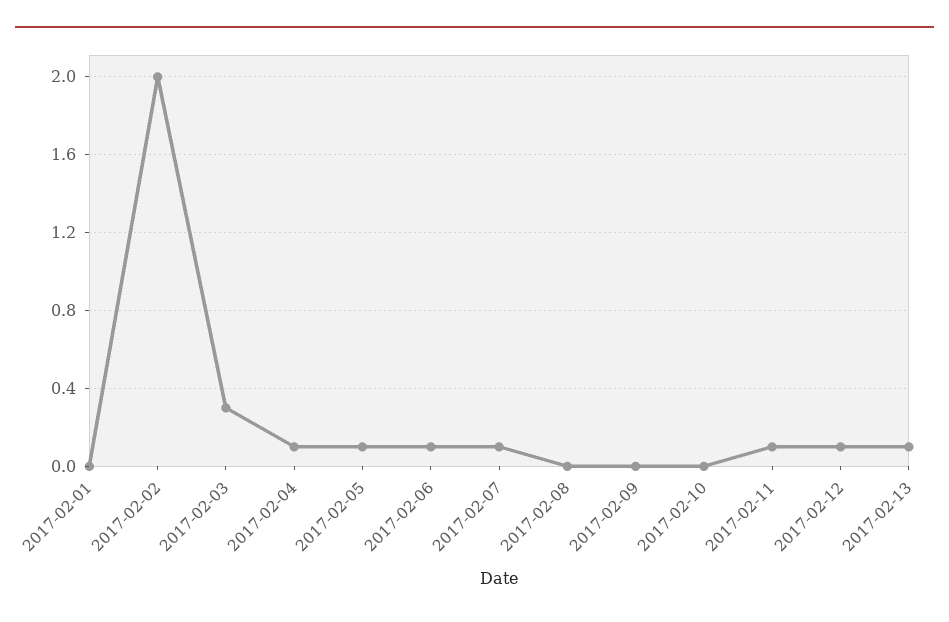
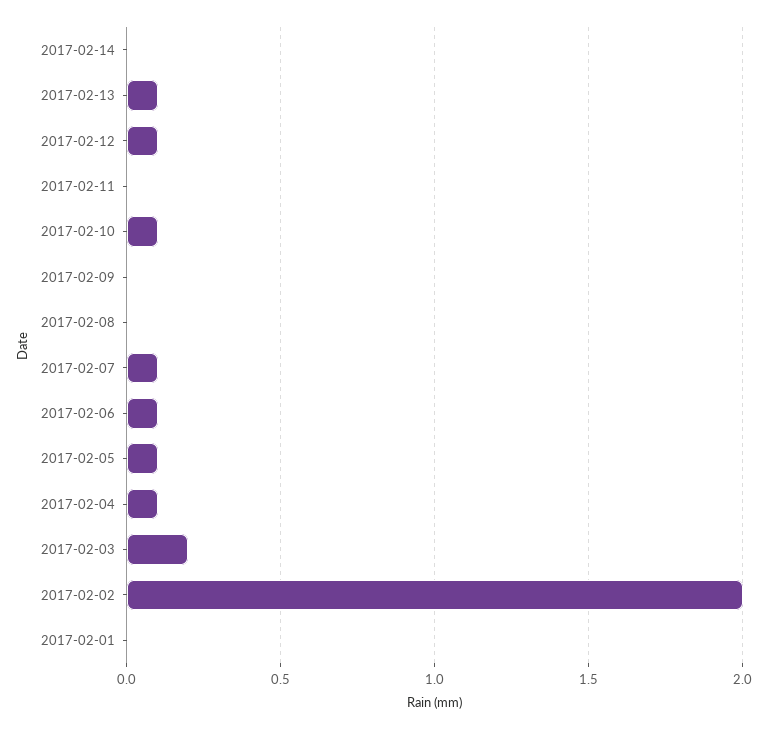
2017-02-03: 0.3 -> 0.2
2017-02-10: 0 -> 0.1
2017-02-11: 0.1 -> 0
2017-02-14: none -> 0

